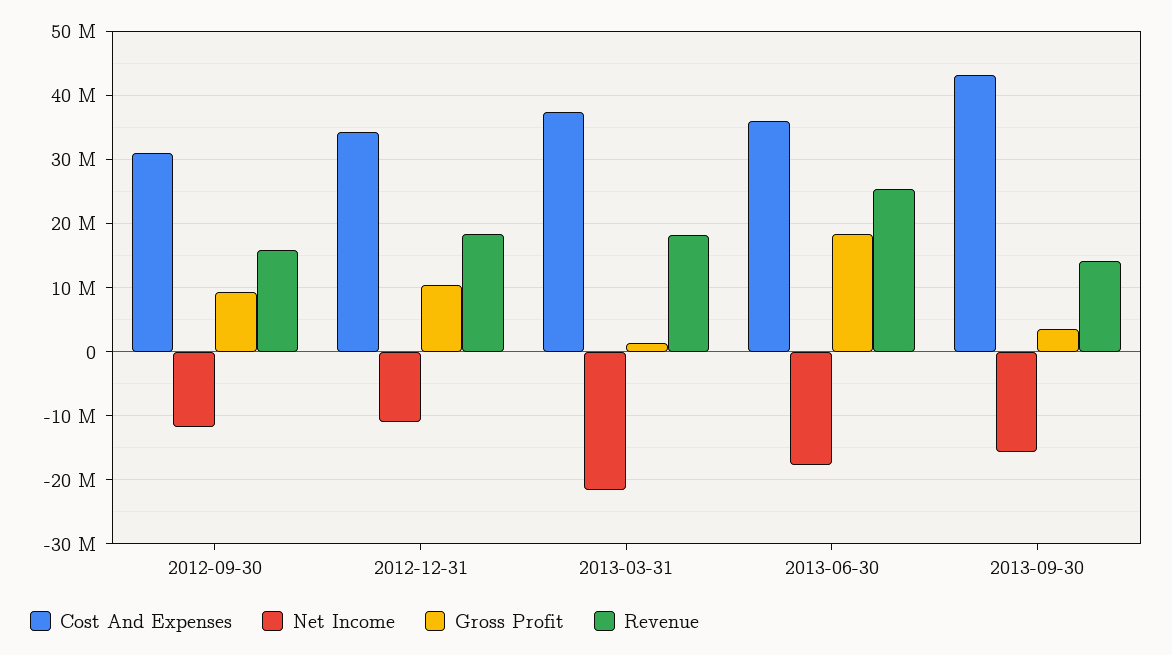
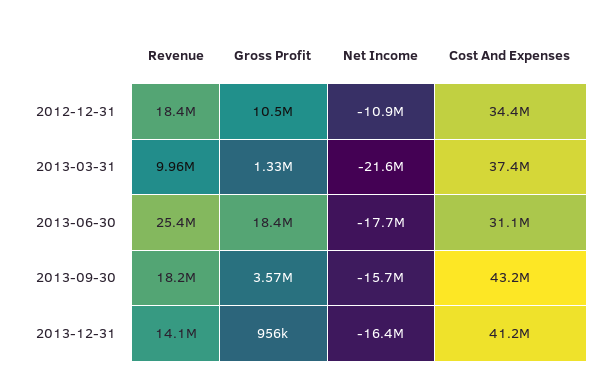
Cost And Expenses, 2012-09-30: 31000000 -> none
Net Income, 2012-09-30: -12000000 -> none
Gross Profit, 2012-09-30: 9000000 -> none
Revenue, 2012-09-30: 16000000 -> none
Revenue, 2013-03-31: 18000000 -> 9960000
Cost And Expenses, 2013-06-30: 36000000 -> 31100000
Revenue, 2013-09-30: 14000000 -> 18200000
Revenue, 2013-12-31: none -> 14100000
Gross Profit, 2013-12-31: none -> 956000
Net Income, 2013-12-31: none -> -16400000
Cost And Expenses, 2013-12-31: none -> 41200000

